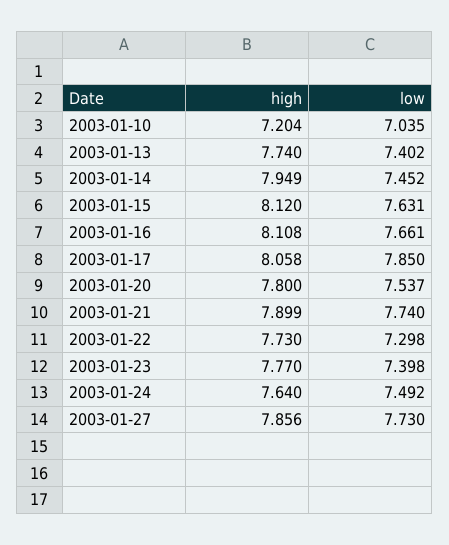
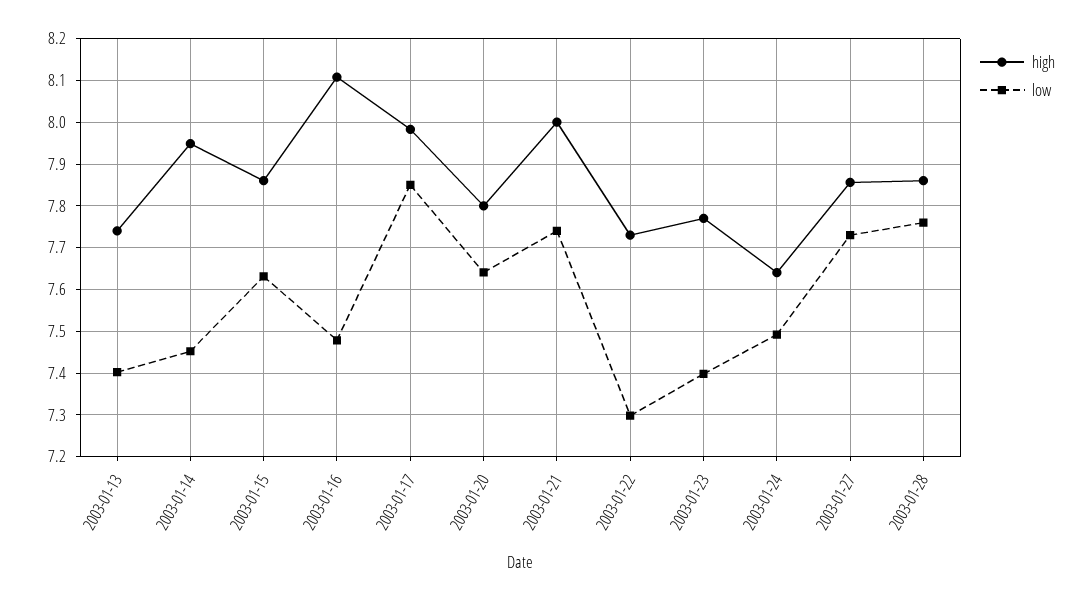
high, 2003-01-10: 7.204 -> none
low, 2003-01-10: 7.035 -> none
high, 2003-01-15: 8.12 -> 7.86
low, 2003-01-16: 7.661 -> 7.48
high, 2003-01-17: 8.058 -> 7.98
low, 2003-01-20: 7.537 -> 7.64
high, 2003-01-21: 7.899 -> 8
high, 2003-01-28: none -> 7.86
low, 2003-01-28: none -> 7.76

